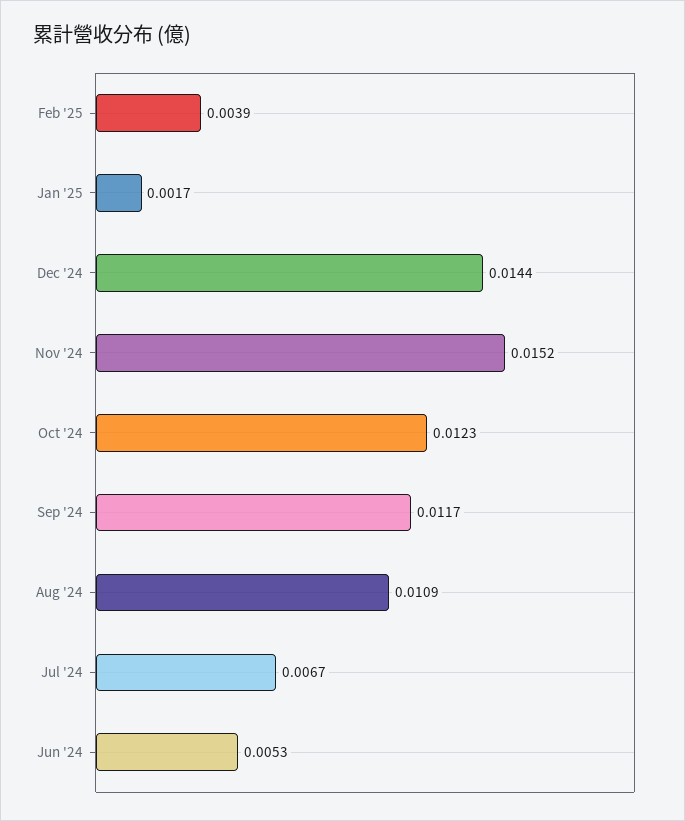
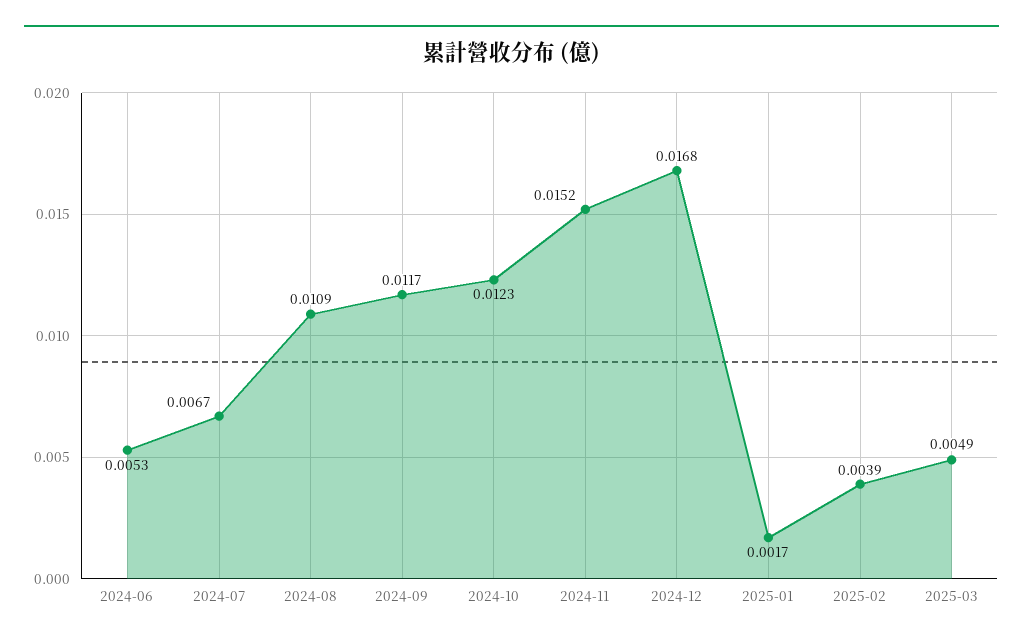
Dec '24: 0.0144 -> 0.0168
2025-03: none -> 0.0049

